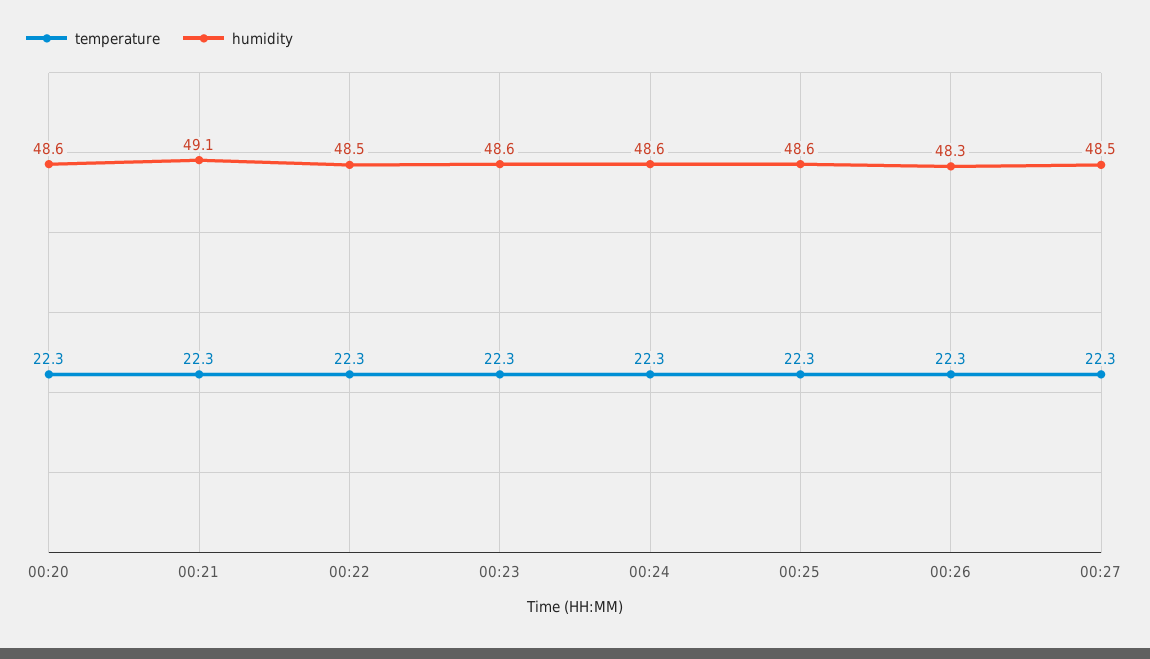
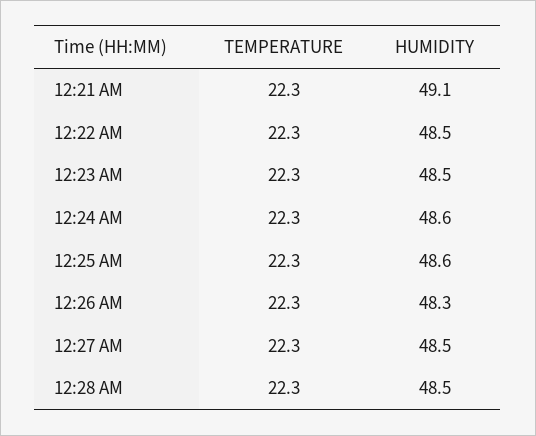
temperature, 00:20: 22.3 -> none
humidity, 00:20: 48.6 -> none
humidity, 00:23: 48.6 -> 48.5
temperature, 12:28 AM: none -> 22.3
humidity, 12:28 AM: none -> 48.5

